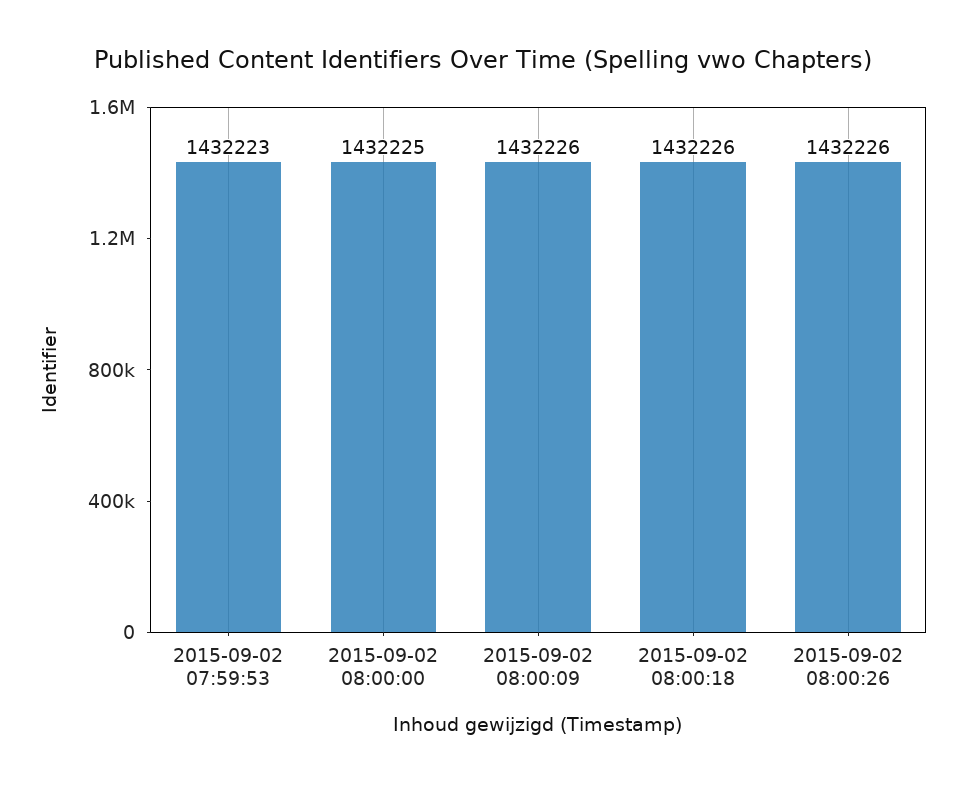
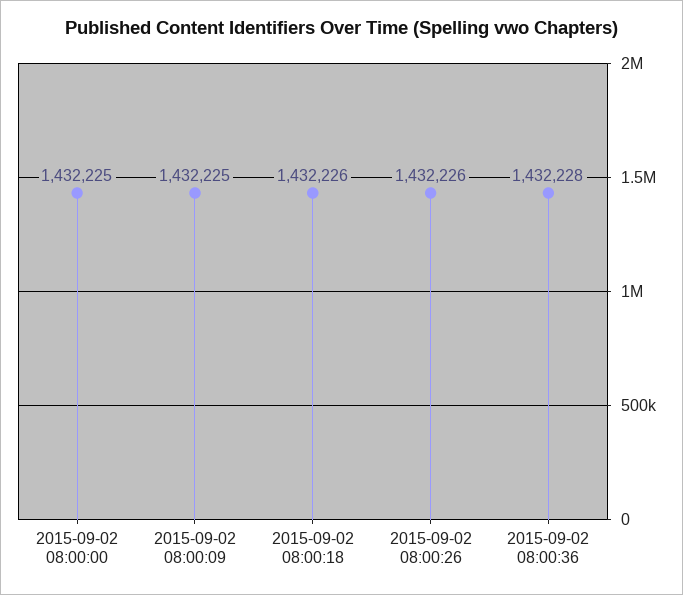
2015-09-02 07:59:53: 1432223 -> none
2015-09-02 08:00:09: 1432226 -> 1432225
2015-09-02 08:00:36: none -> 1432228

